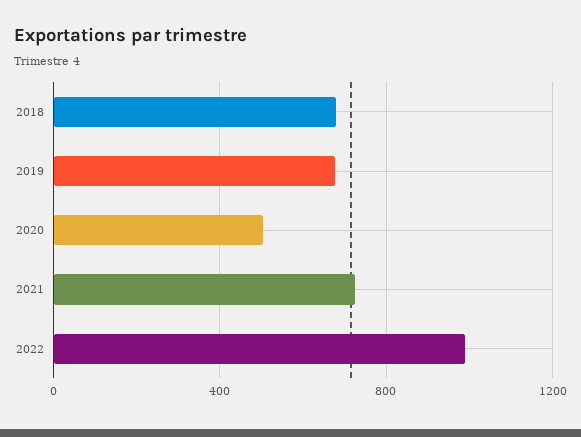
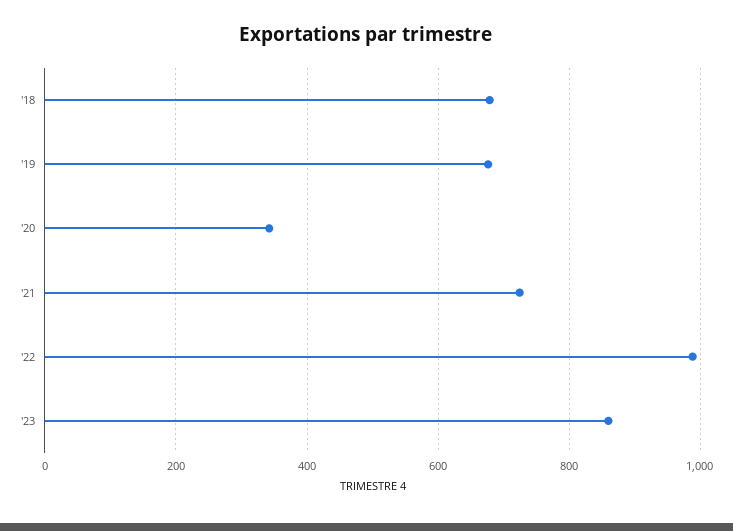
2020: 500 -> 340
'23: none -> 860

